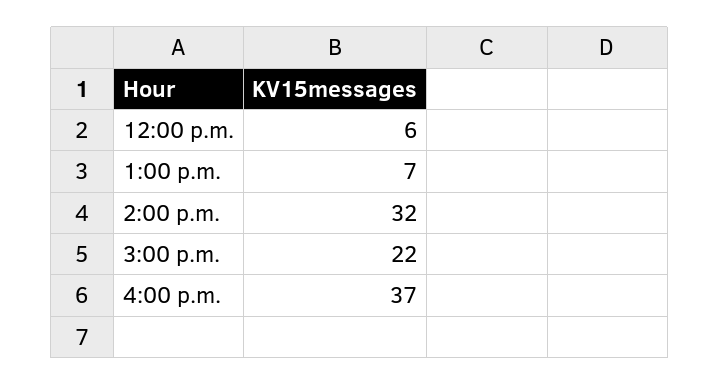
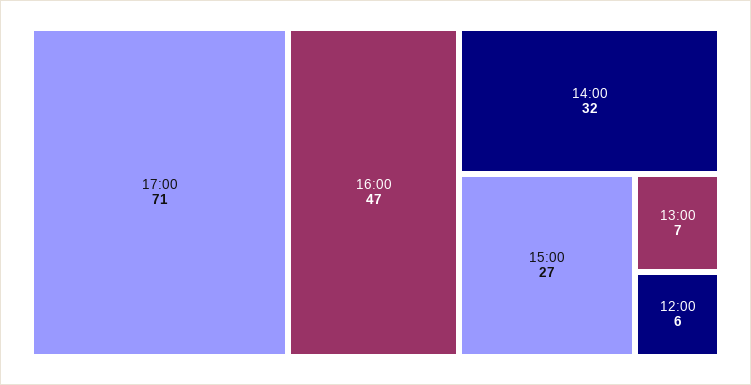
3:00 p.m.: 22 -> 27
4:00 p.m.: 37 -> 47
17:00: none -> 71

